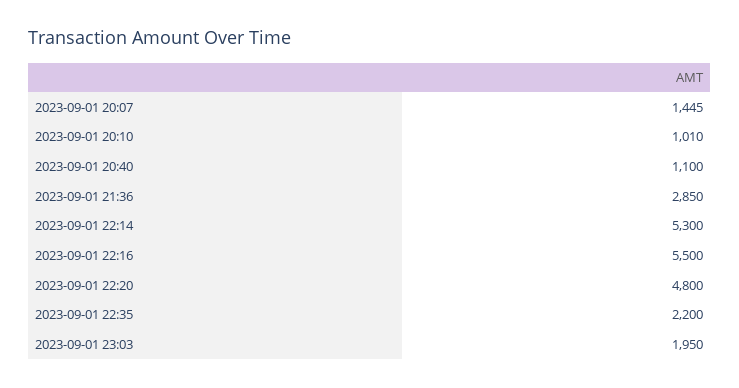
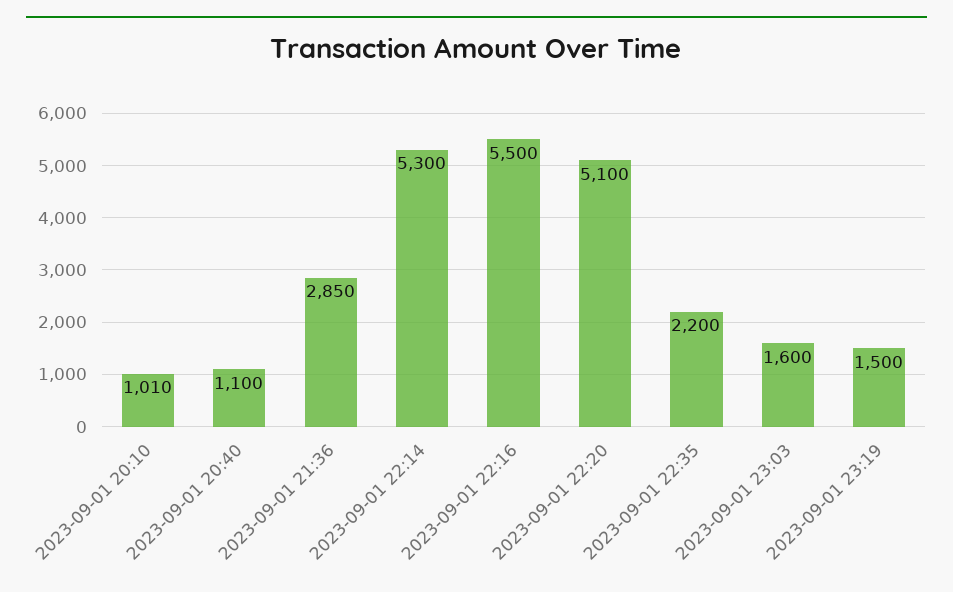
2023-09-01 20:07: 1445 -> none
2023-09-01 22:20: 4800 -> 5100
2023-09-01 23:03: 1950 -> 1600
2023-09-01 23:19: none -> 1500

